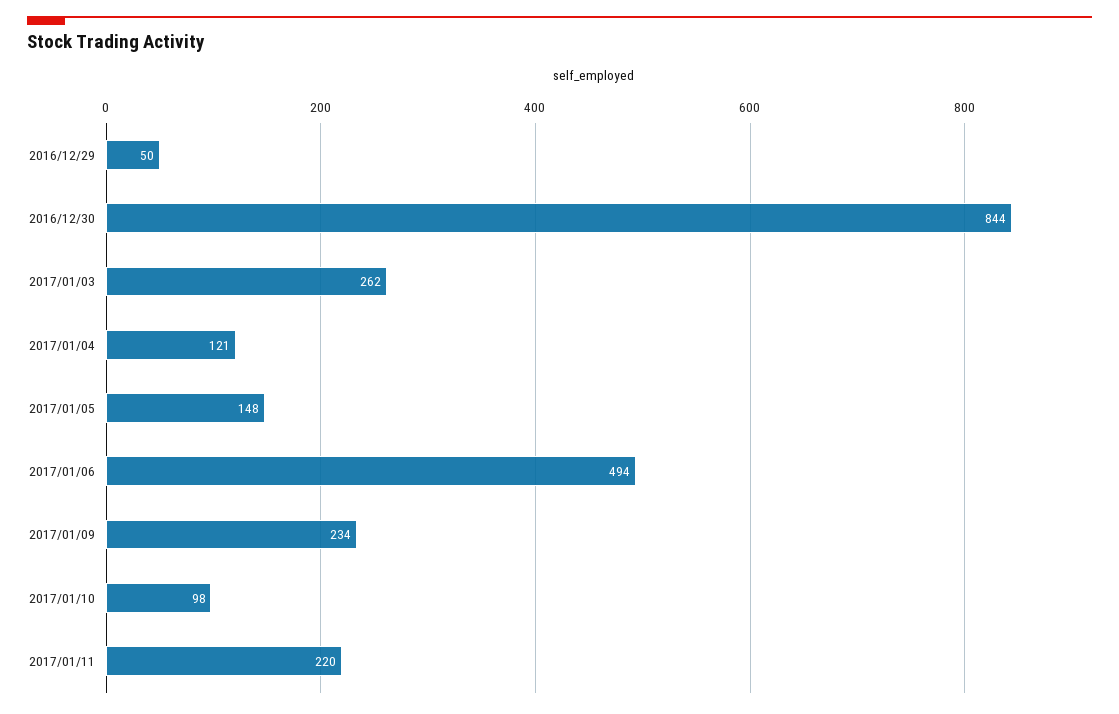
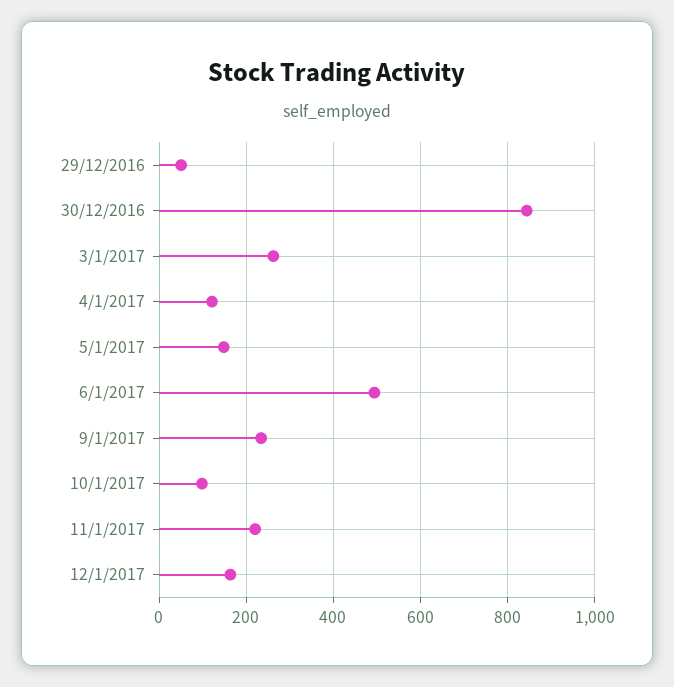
12/1/2017: none -> 160

